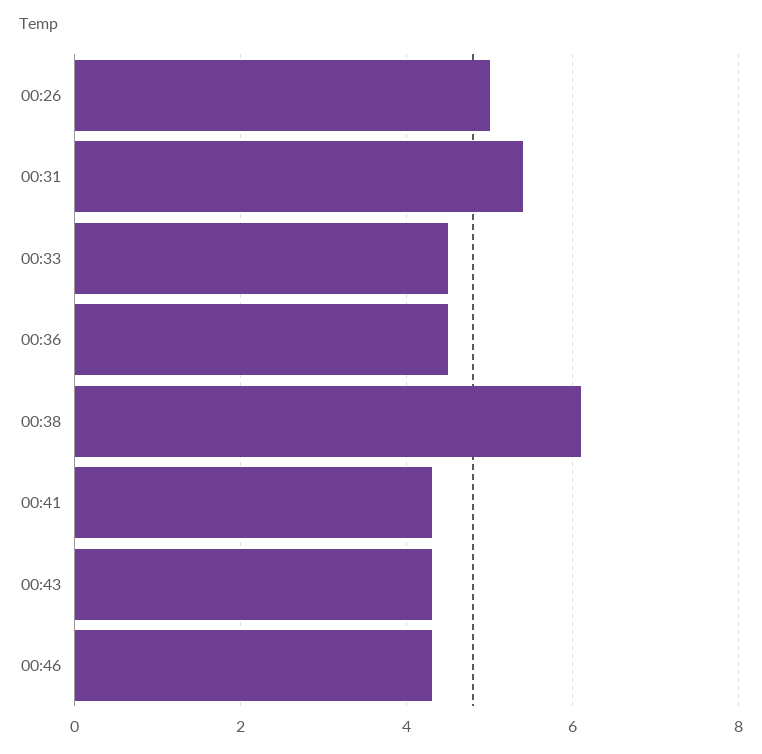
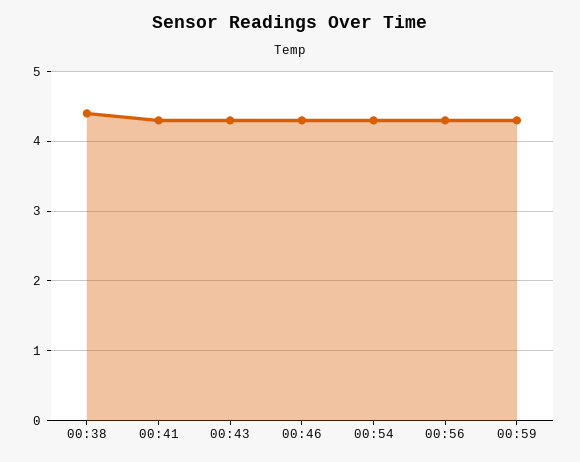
00:26: 5 -> none
00:31: 5.5 -> none
00:33: 4.5 -> none
00:36: 4.5 -> none
00:38: 6 -> 4.4
00:54: none -> 4.3
00:56: none -> 4.3
00:59: none -> 4.3

